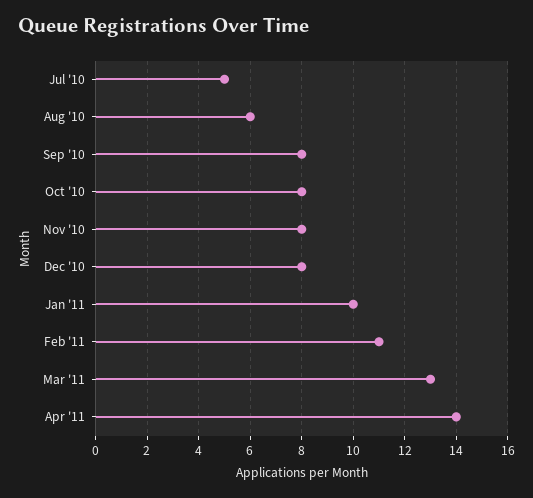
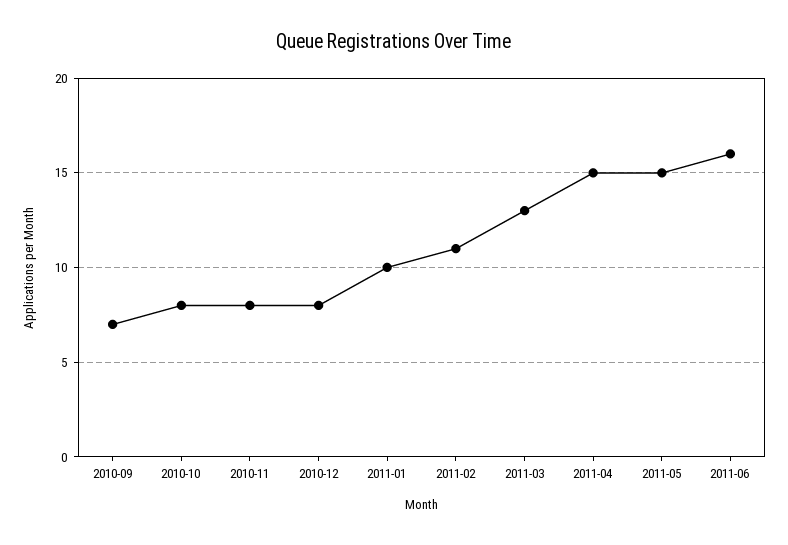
Jul '10: 5 -> none
Aug '10: 6 -> none
Sep '10: 8 -> 7
Apr '11: 14 -> 15
2011-05: none -> 15
2011-06: none -> 16

